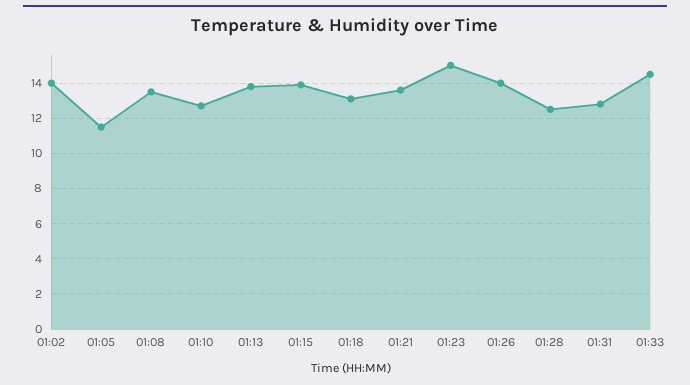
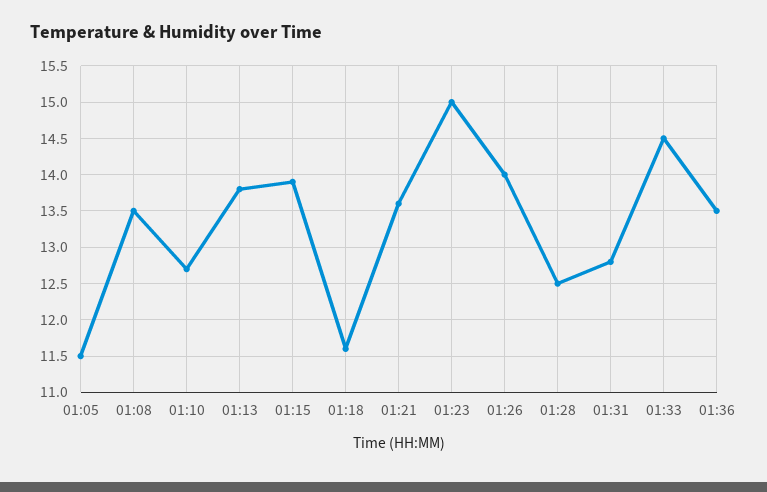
01:02: 14 -> none
01:18: 13 -> 11.6
01:36: none -> 13.5

